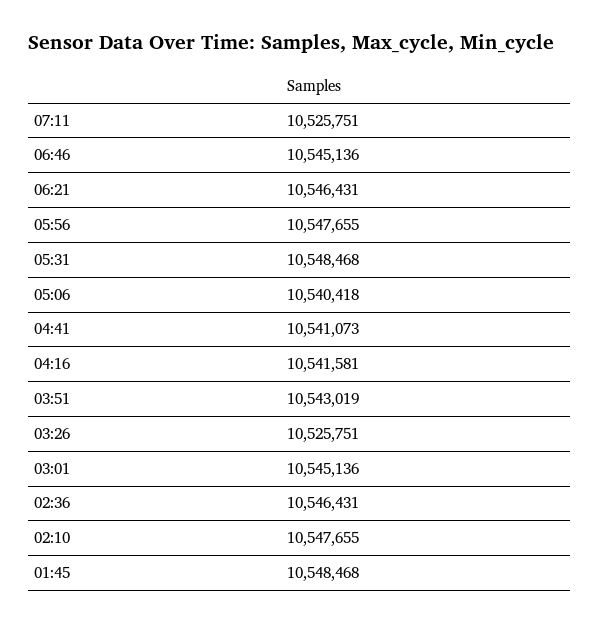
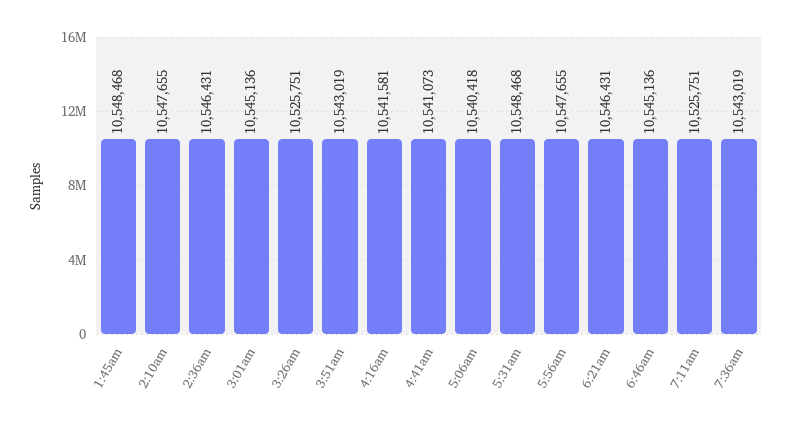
7:36am: none -> 10543019

